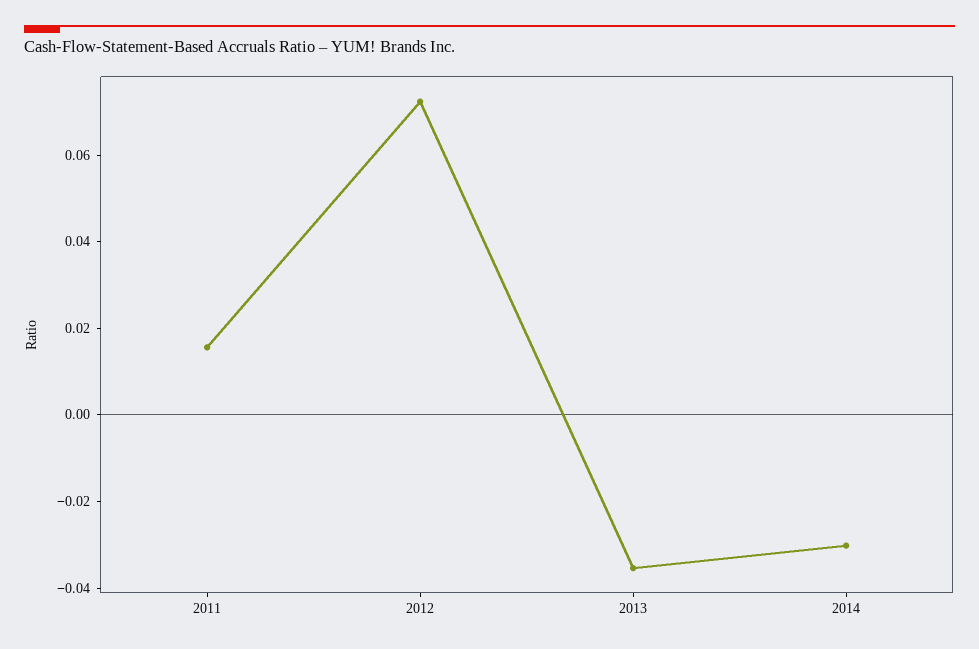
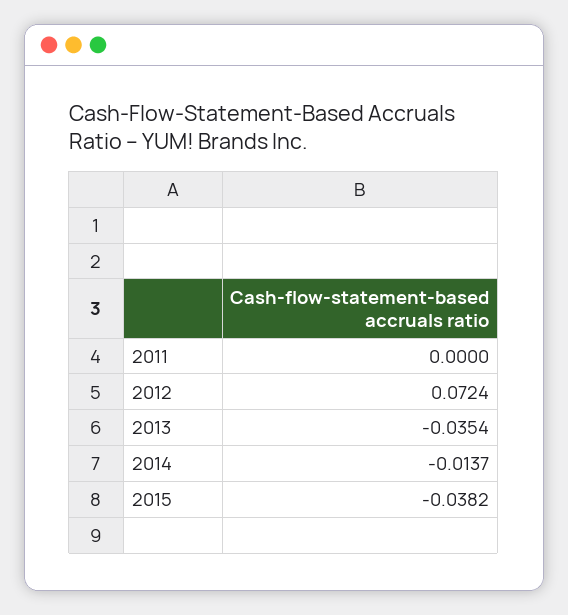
2011: 0.015 -> 0
2014: -0.03 -> -0.0137
2015: none -> -0.0382

